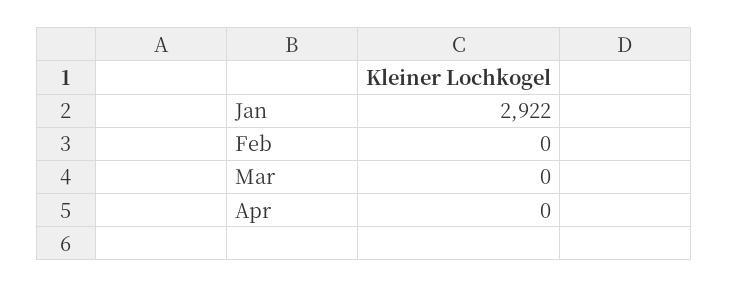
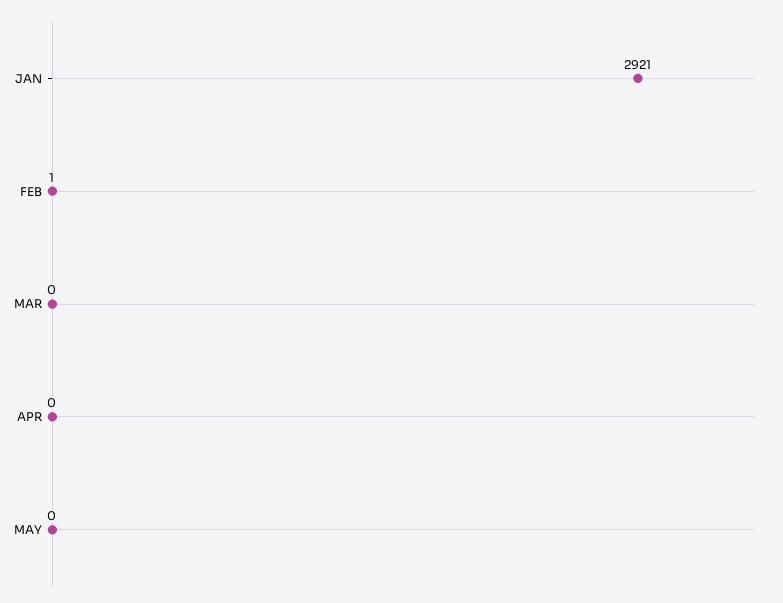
Jan: 2922 -> 2921
Feb: 0 -> 1
MAY: none -> 0

